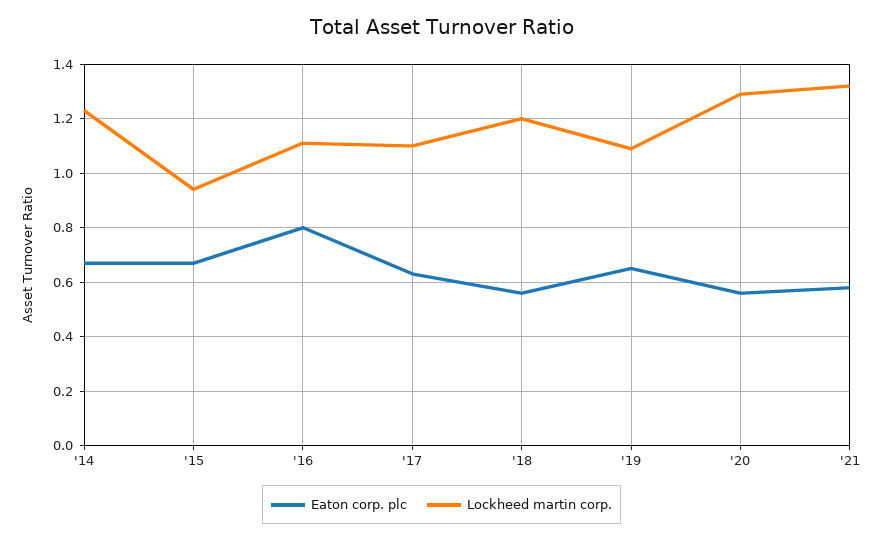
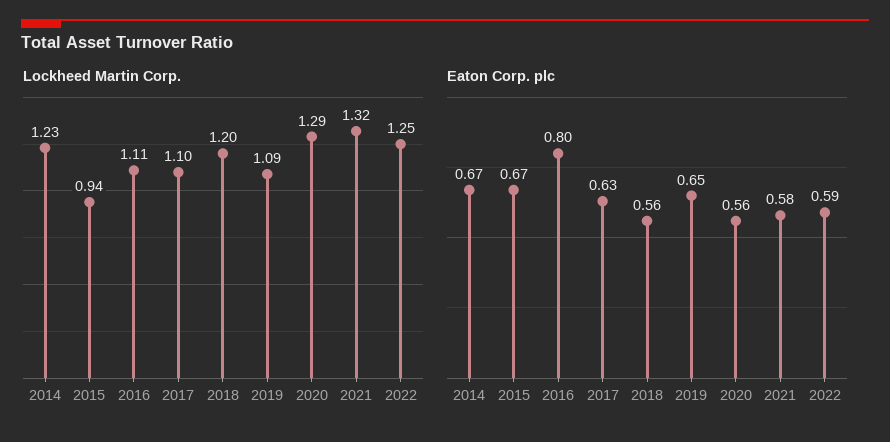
Lockheed martin corp., 2022: none -> 1.25
Eaton corp. plc, 2022: none -> 0.59

